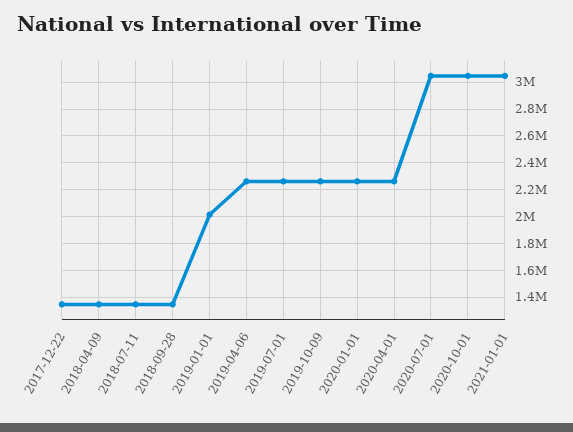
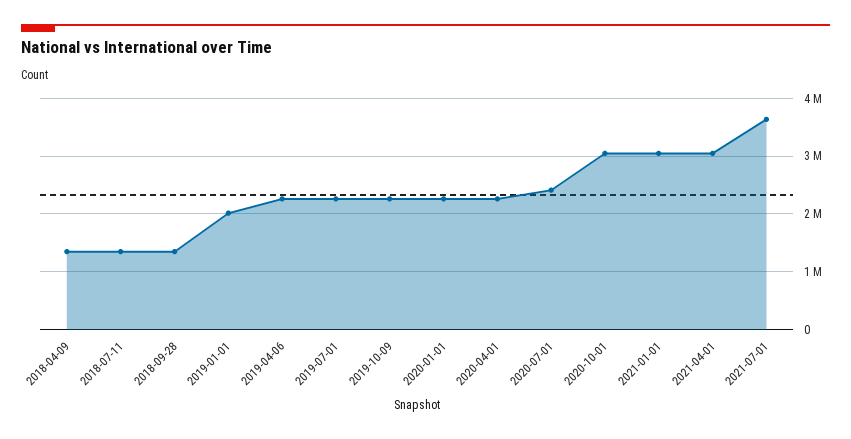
2017-12-22: 1350000 -> none
2020-07-01: 3050000 -> 2400000
2021-04-01: none -> 3000000
2021-07-01: none -> 3600000

